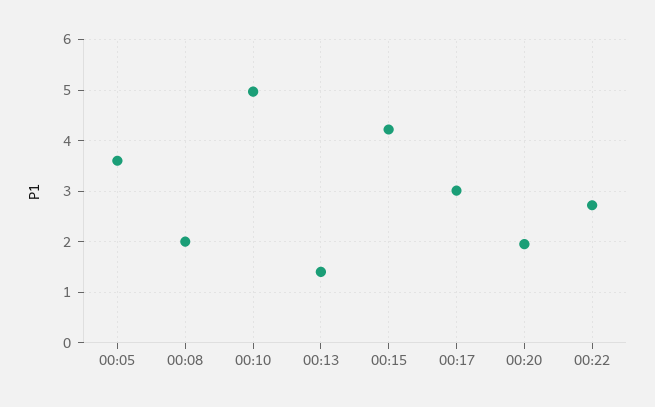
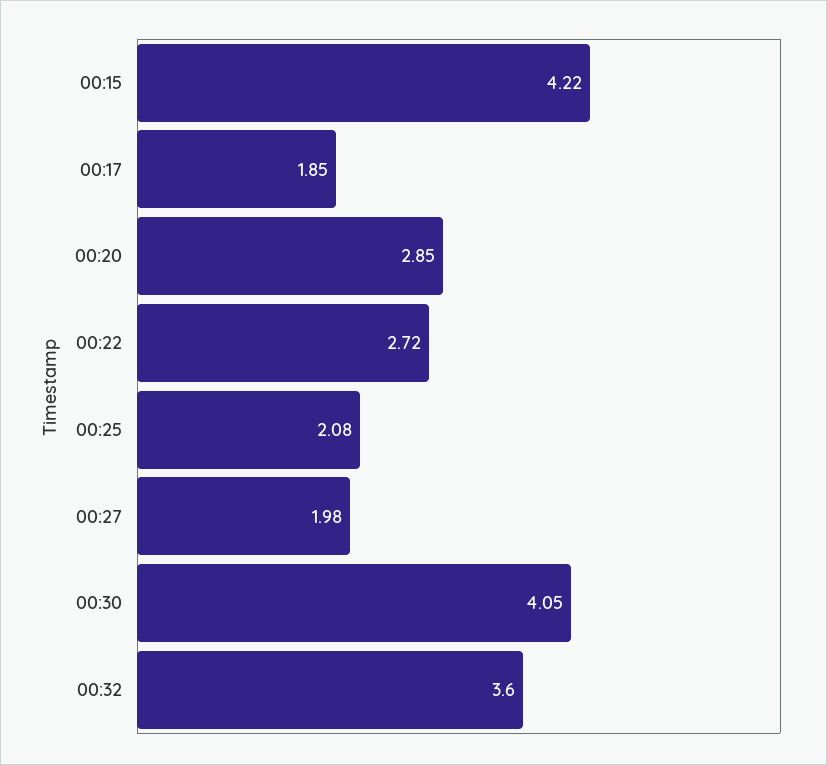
00:05: 3.6 -> none
00:08: 2 -> none
00:10: 5 -> none
00:13: 1.4 -> none
00:17: 3 -> 1.85
00:20: 2 -> 2.85
00:25: none -> 2.08
00:27: none -> 1.98
00:30: none -> 4.05
00:32: none -> 3.6

